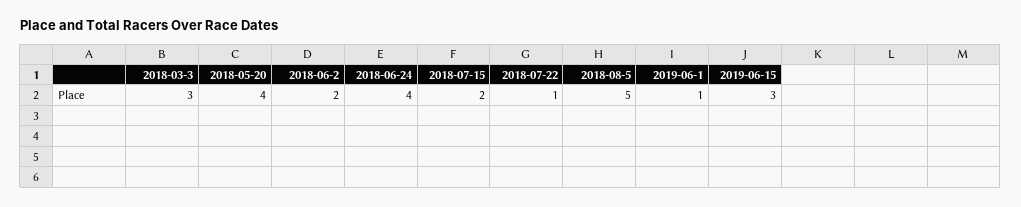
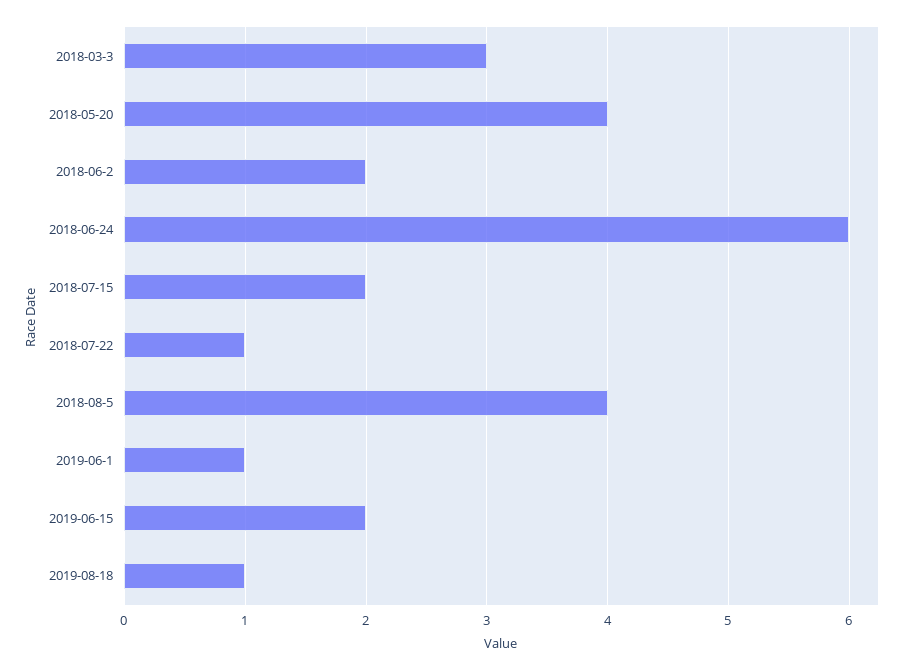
2018-06-24: 4 -> 6
2018-08-5: 5 -> 4
2019-06-15: 3 -> 2
2019-08-18: none -> 1

